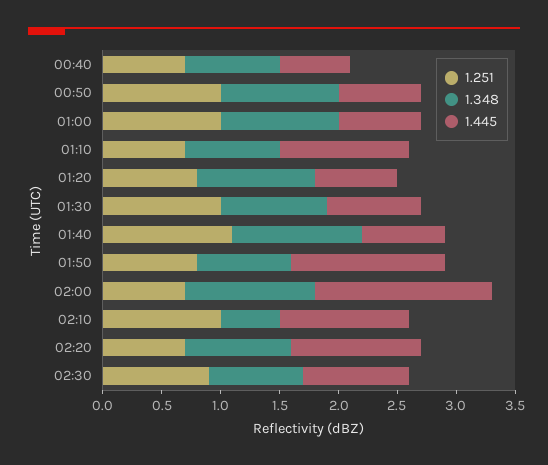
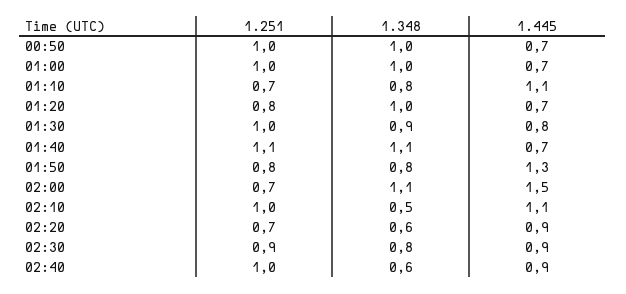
1.251, 00:40: 0.7 -> none
1.348, 00:40: 0.8 -> none
1.445, 00:40: 0.6 -> none
1.348, 02:20: 0.9 -> 0.6
1.445, 02:20: 1.1 -> 0.9
1.251, 02:40: none -> 1
1.348, 02:40: none -> 0.6
1.445, 02:40: none -> 0.9

